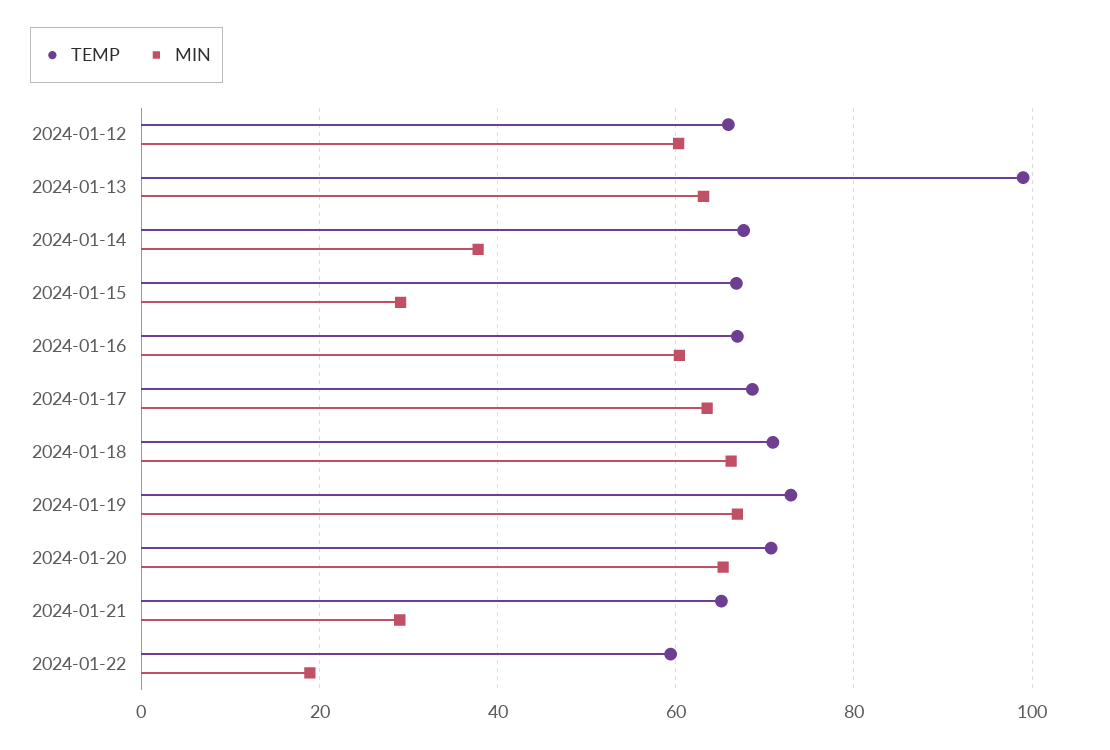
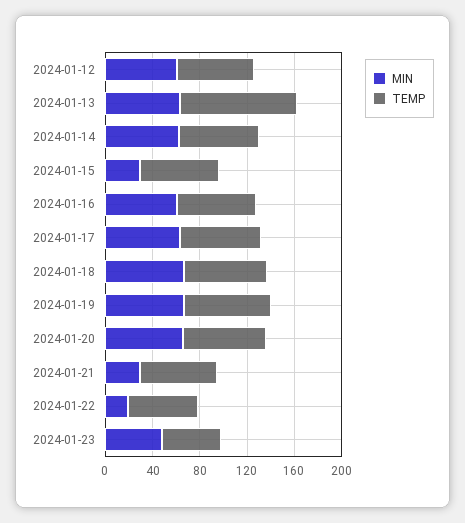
MIN, 2024-01-14: 38 -> 60
MIN, 2024-01-23: none -> 50
TEMP, 2024-01-23: none -> 50

